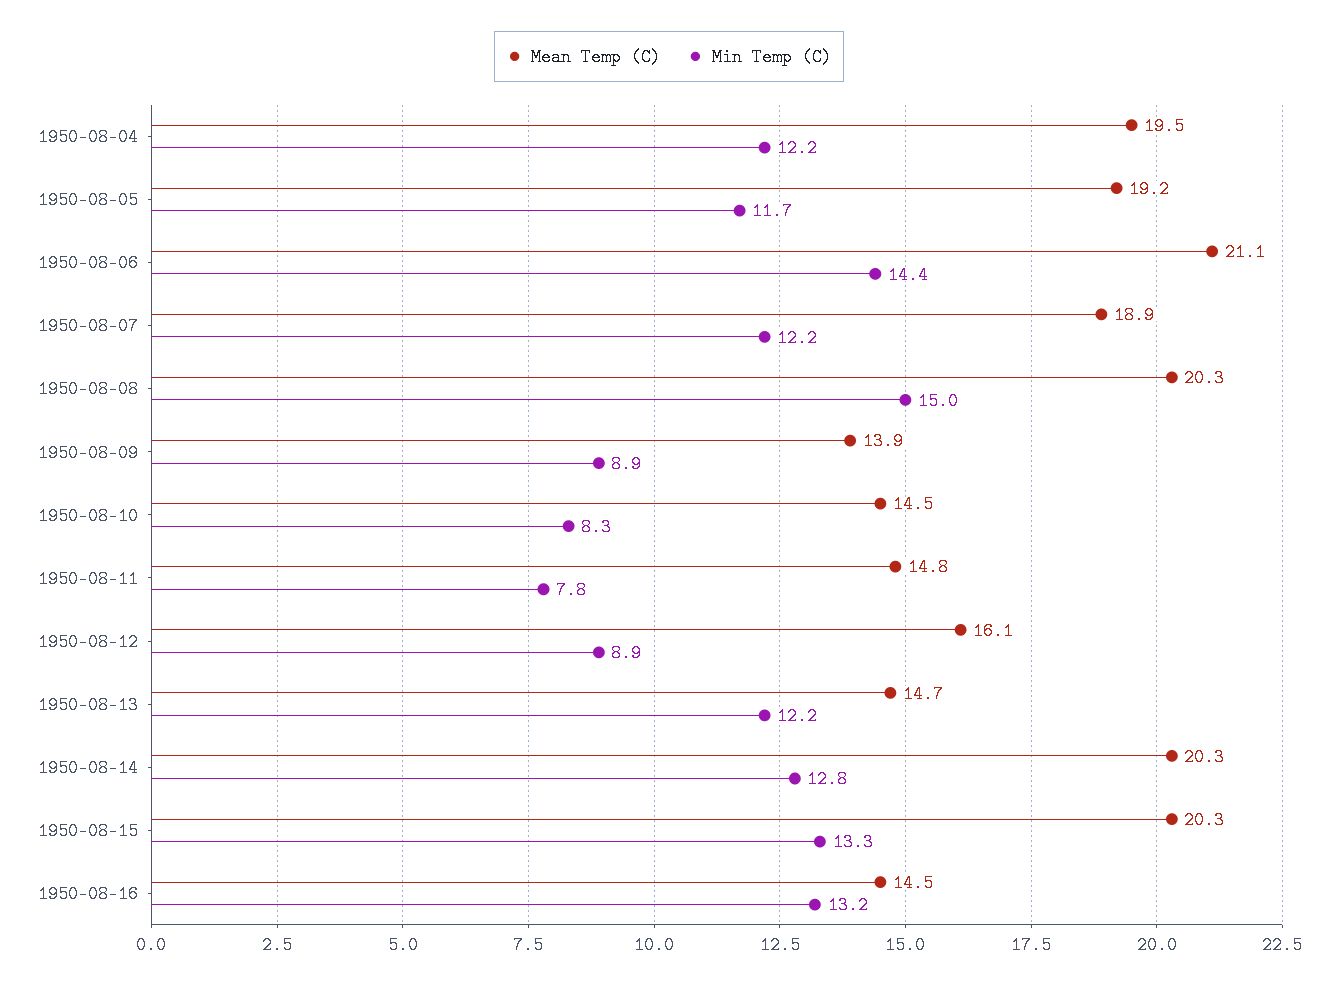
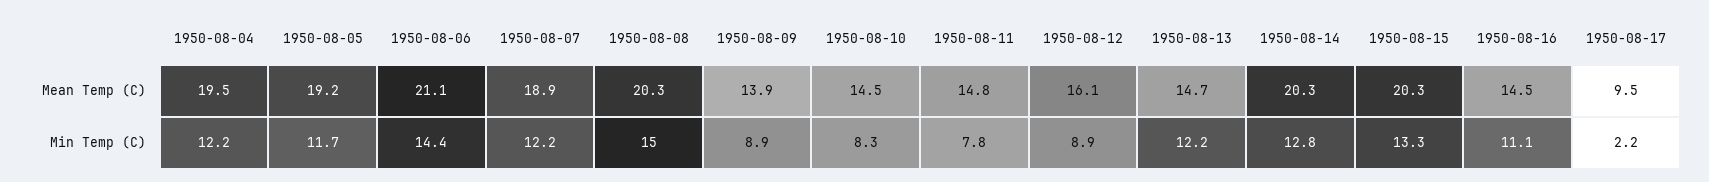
Min Temp (C), 1950-08-16: 13.2 -> 11.1
Mean Temp (C), 1950-08-17: none -> 9.5
Min Temp (C), 1950-08-17: none -> 2.2

